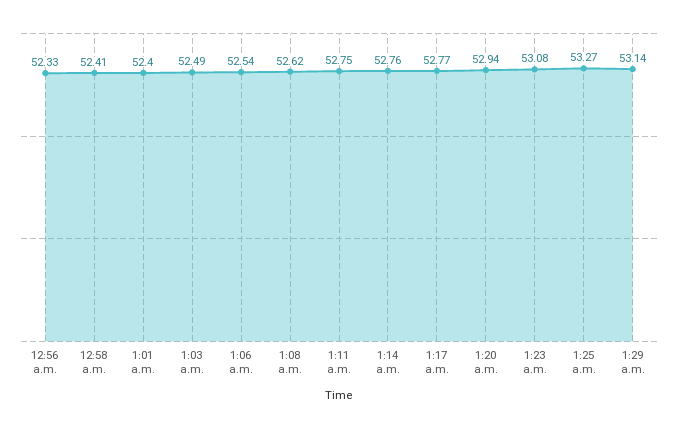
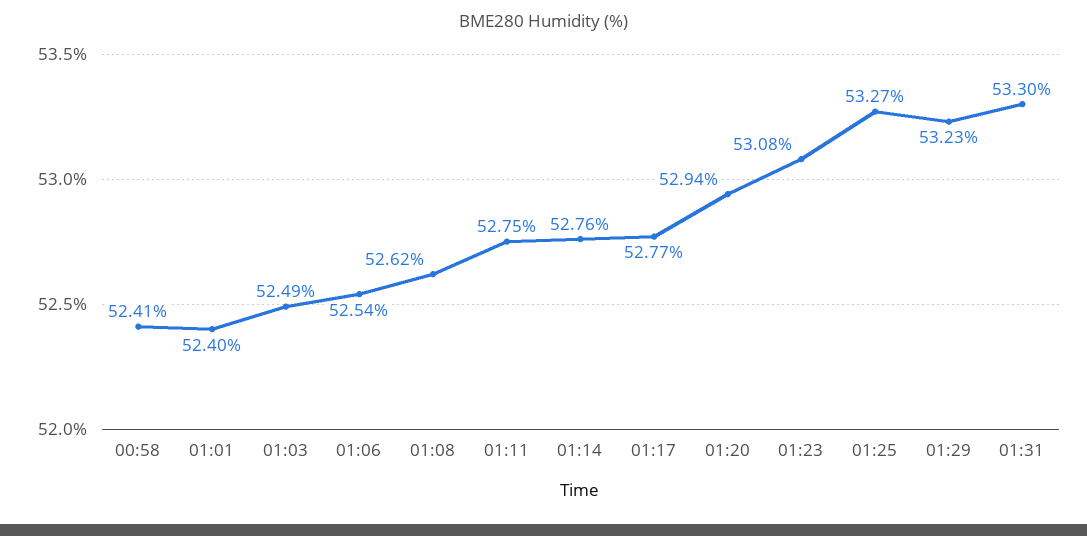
12:56 a.m.: 52.33 -> none
1:29 a.m.: 53.14 -> 53.23
01:31: none -> 53.3

